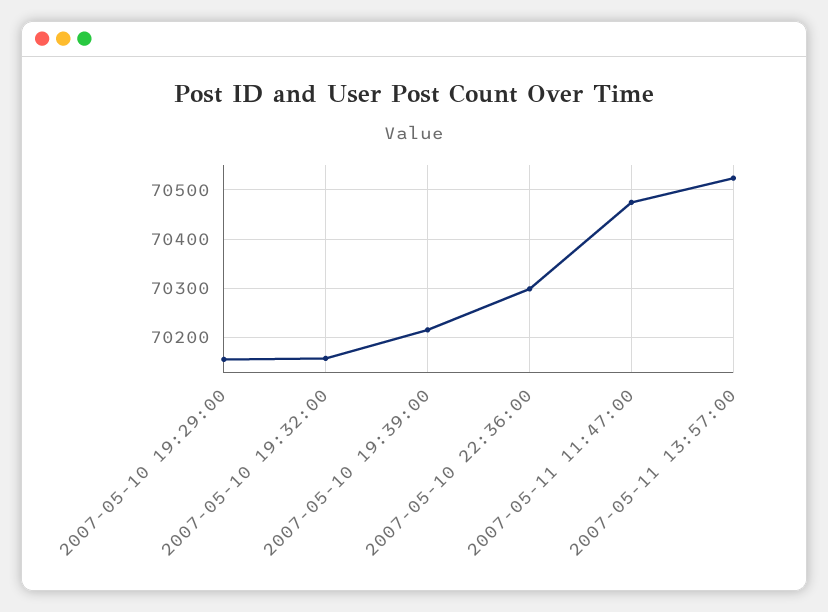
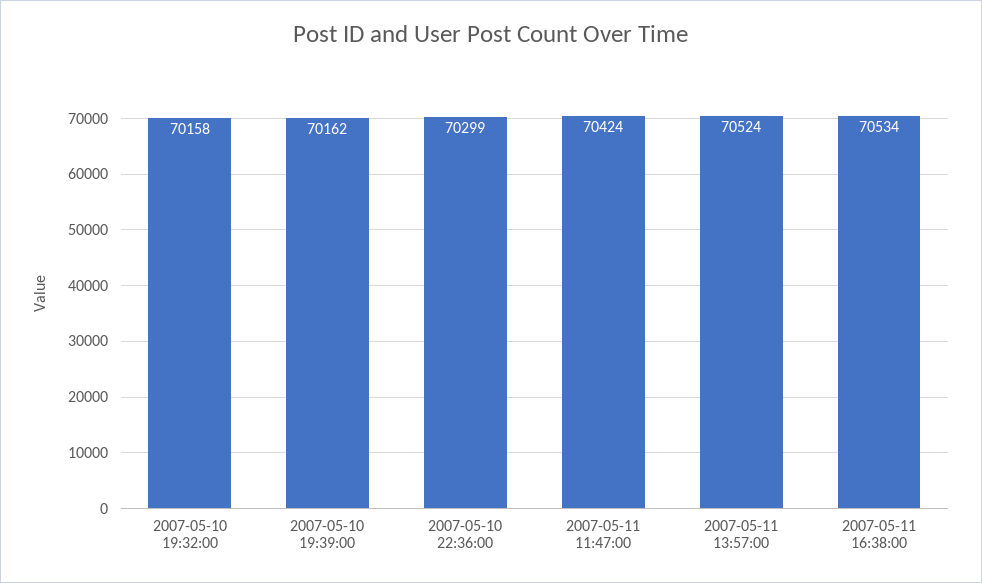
2007-05-10 19:29:00: 70160 -> none
2007-05-10 19:39:00: 70220 -> 70162
2007-05-11 11:47:00: 70480 -> 70424
2007-05-11 16:38:00: none -> 70534

